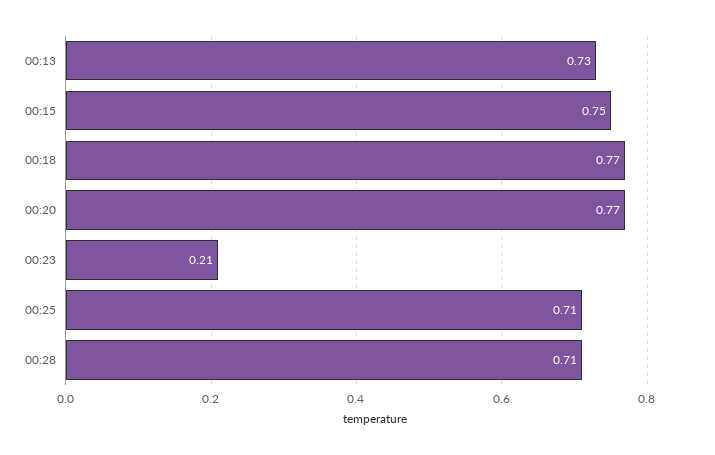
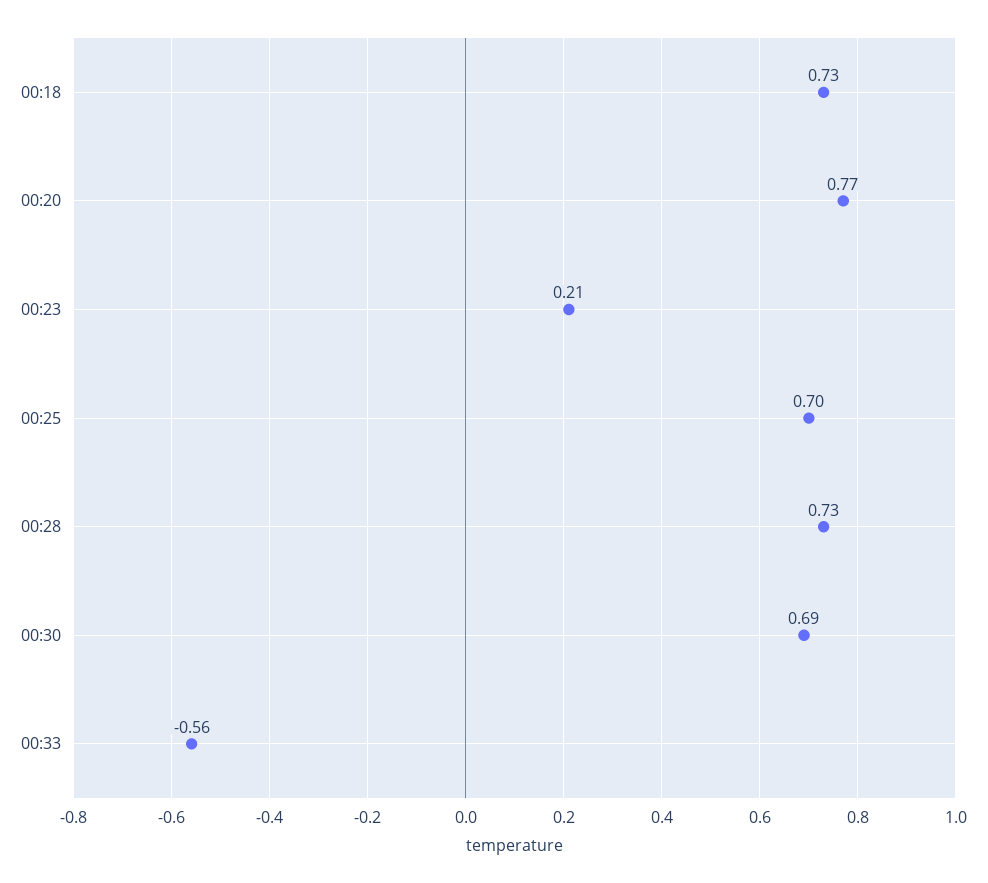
00:13: 0.73 -> none
00:15: 0.75 -> none
00:18: 0.77 -> 0.73
00:25: 0.71 -> 0.7
00:28: 0.71 -> 0.73
00:30: none -> 0.69
00:33: none -> -0.56

